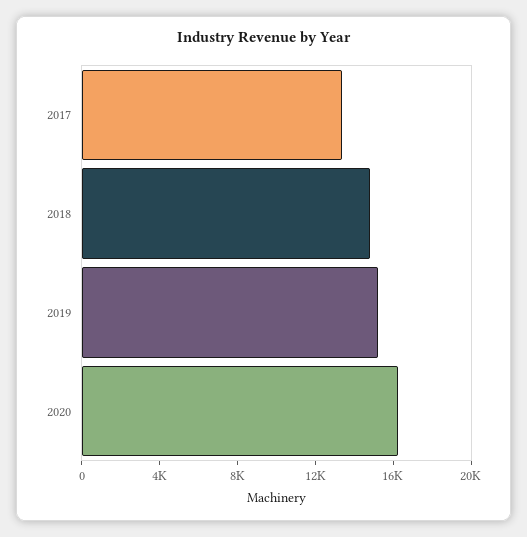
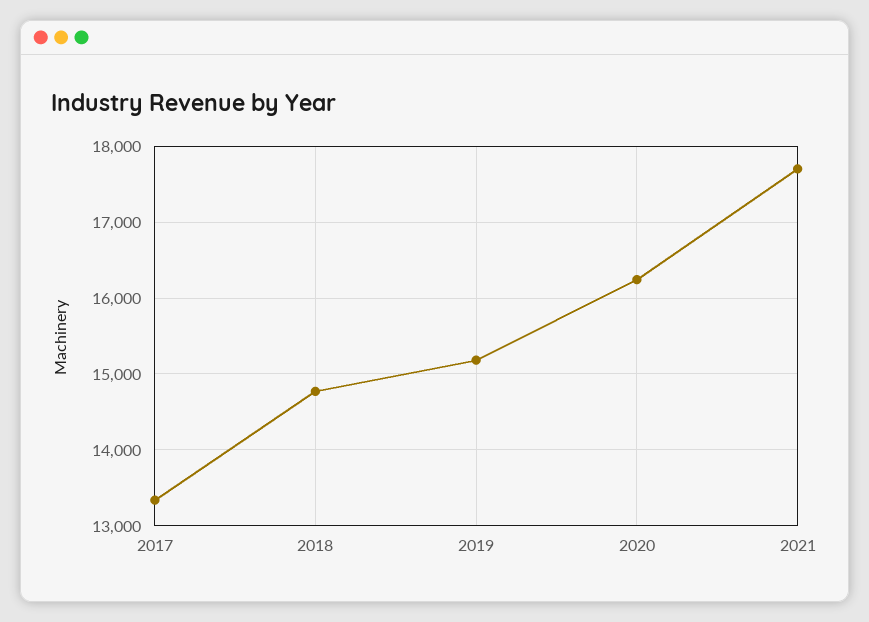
2021: none -> 17700

